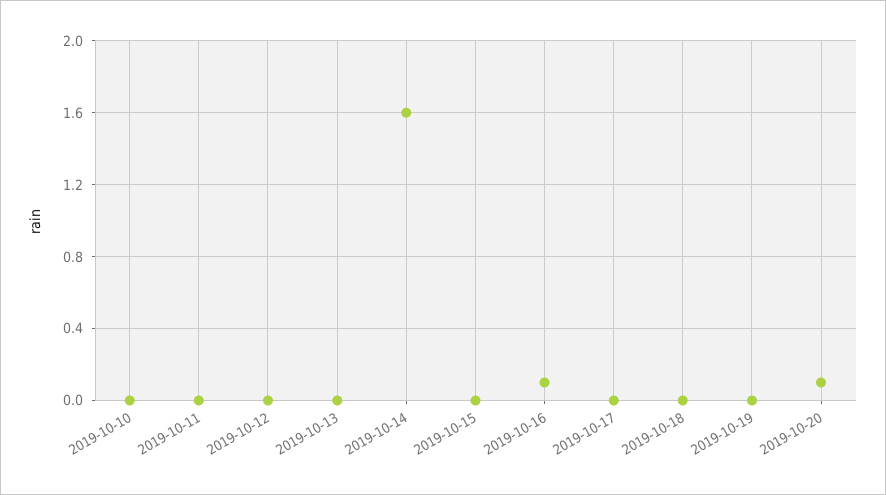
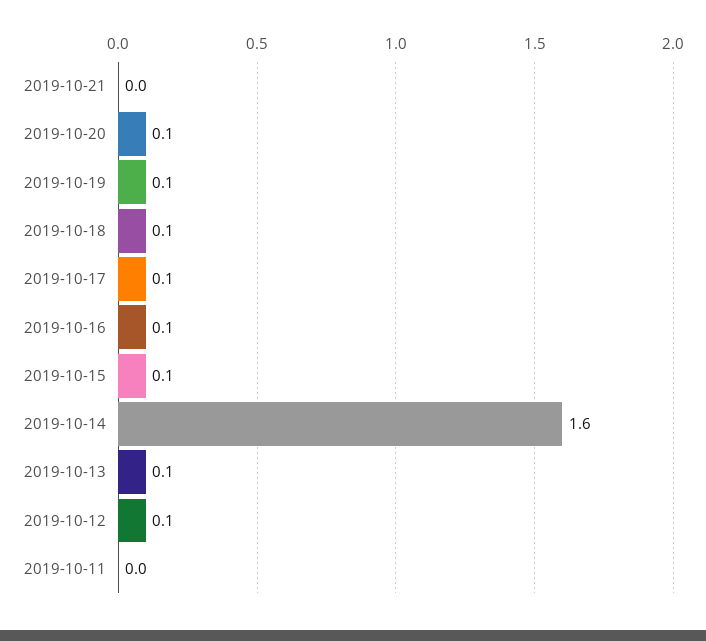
2019-10-10: 0 -> none
2019-10-12: 0 -> 0.1
2019-10-13: 0 -> 0.1
2019-10-15: 0 -> 0.1
2019-10-17: 0 -> 0.1
2019-10-18: 0 -> 0.1
2019-10-19: 0 -> 0.1
2019-10-21: none -> 0

